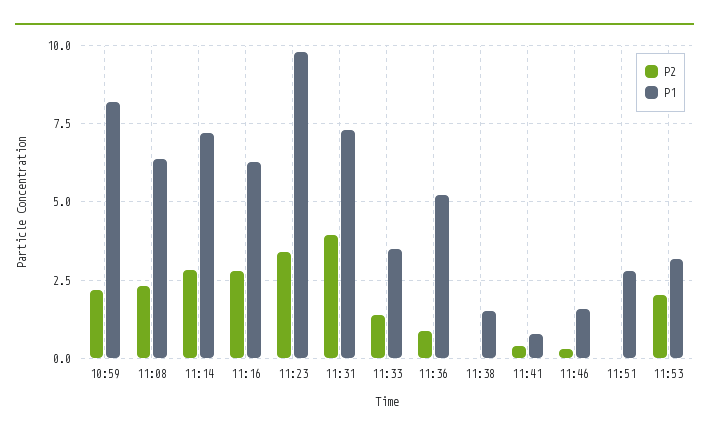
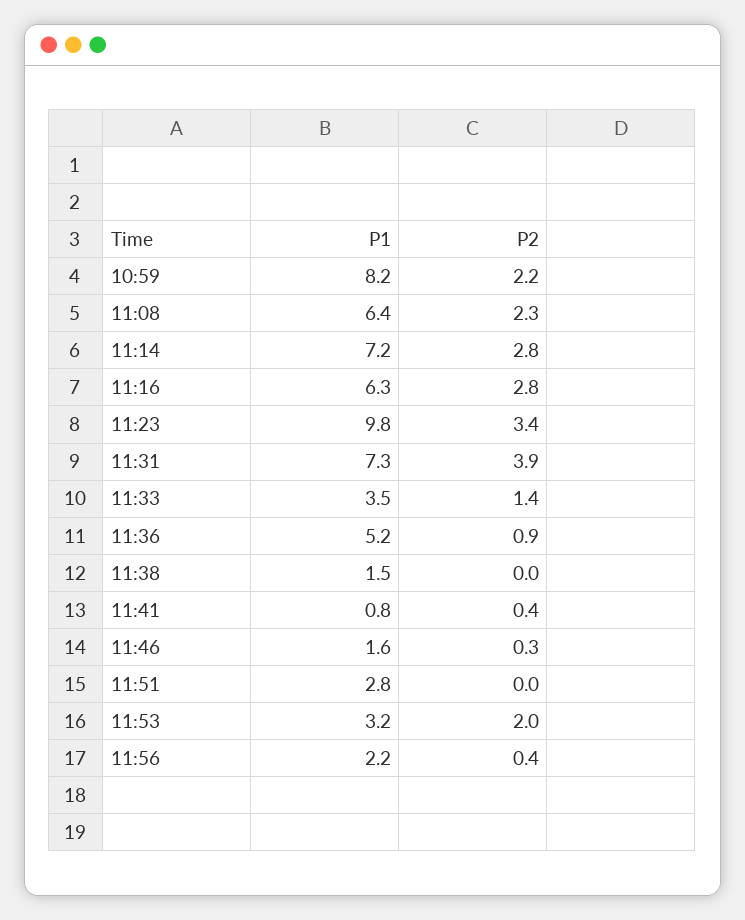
P1, 11:56: none -> 2.2
P2, 11:56: none -> 0.4

